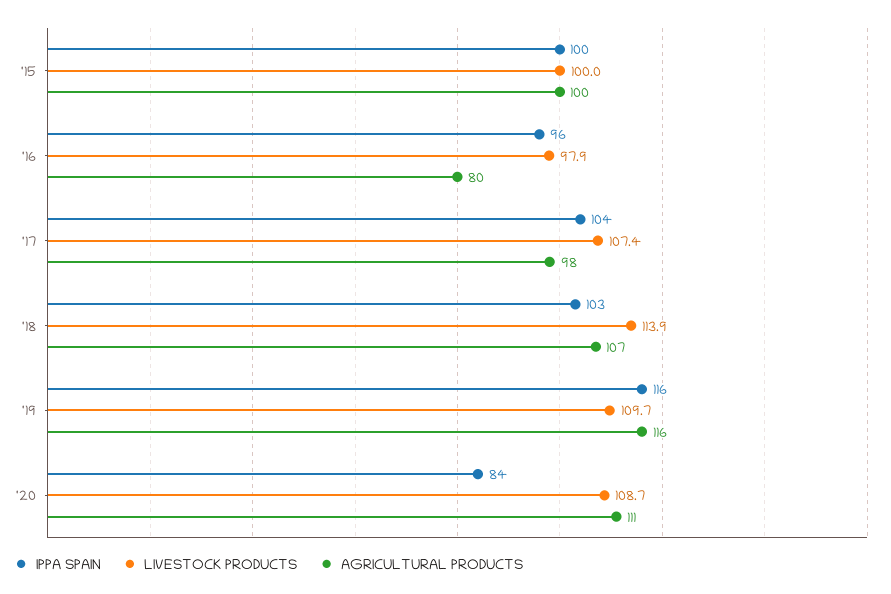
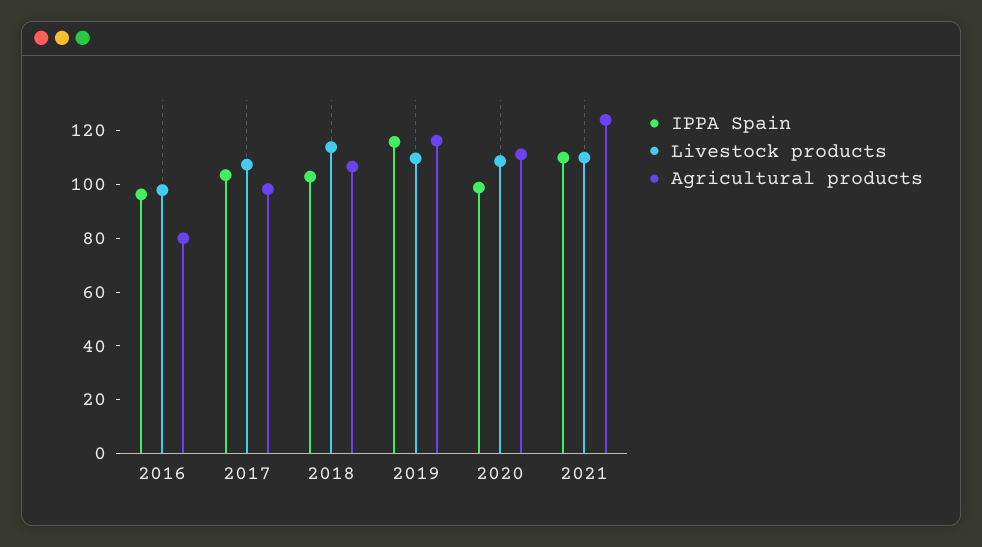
IPPA SPAIN, '15: 100 -> none
LIVESTOCK PRODUCTS, '15: 100 -> none
AGRICULTURAL PRODUCTS, '15: 100 -> none
IPPA SPAIN, '20: 84 -> 100
IPPA SPAIN, 2021: none -> 110
LIVESTOCK PRODUCTS, 2021: none -> 110
AGRICULTURAL PRODUCTS, 2021: none -> 125

